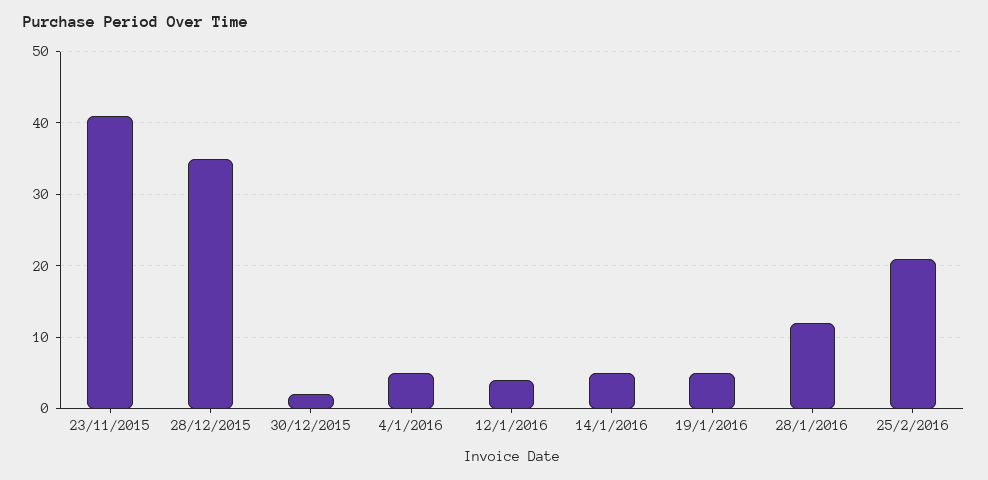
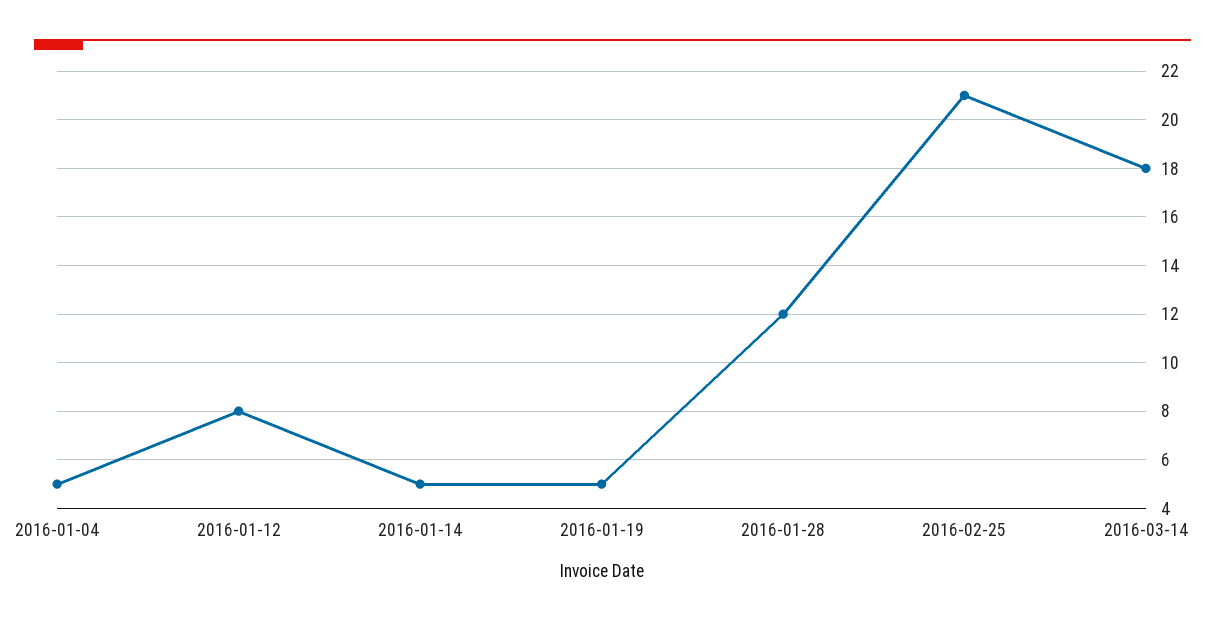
23/11/2015: 41 -> none
28/12/2015: 35 -> none
30/12/2015: 2 -> none
12/1/2016: 4 -> 8
2016-03-14: none -> 18

